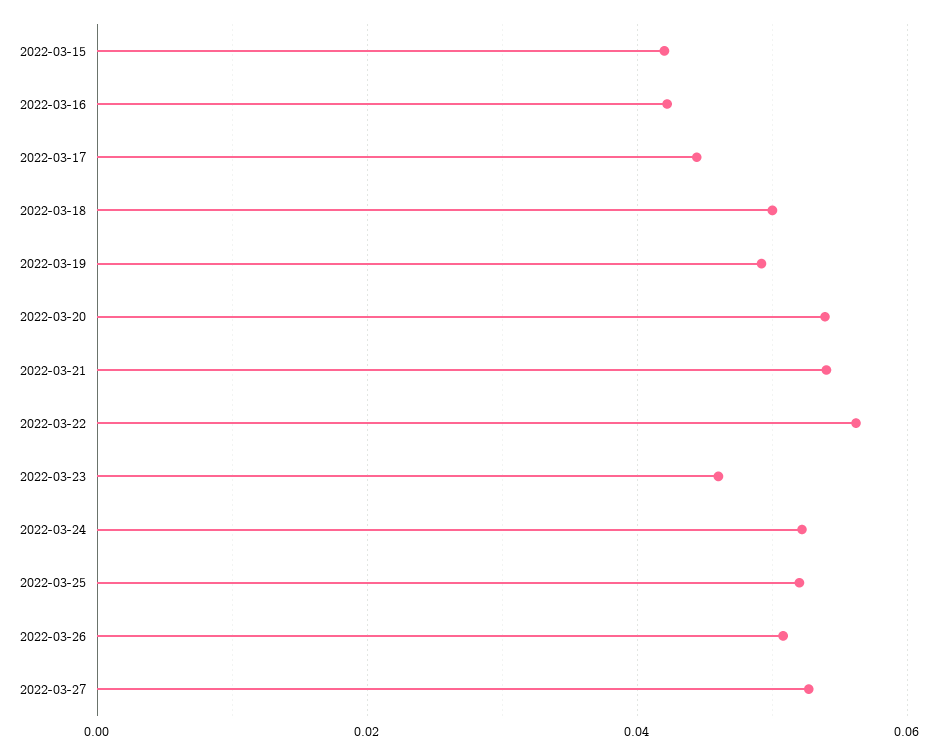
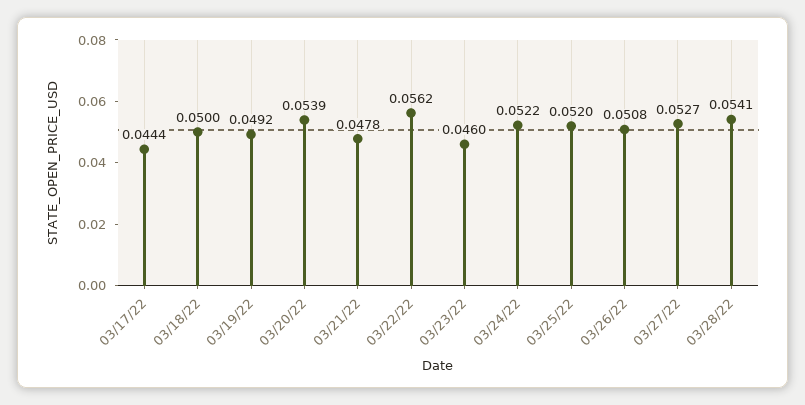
2022-03-15: 0.042 -> none
2022-03-16: 0.042 -> none
2022-03-21: 0.054 -> 0.0478
03/28/22: none -> 0.0541

